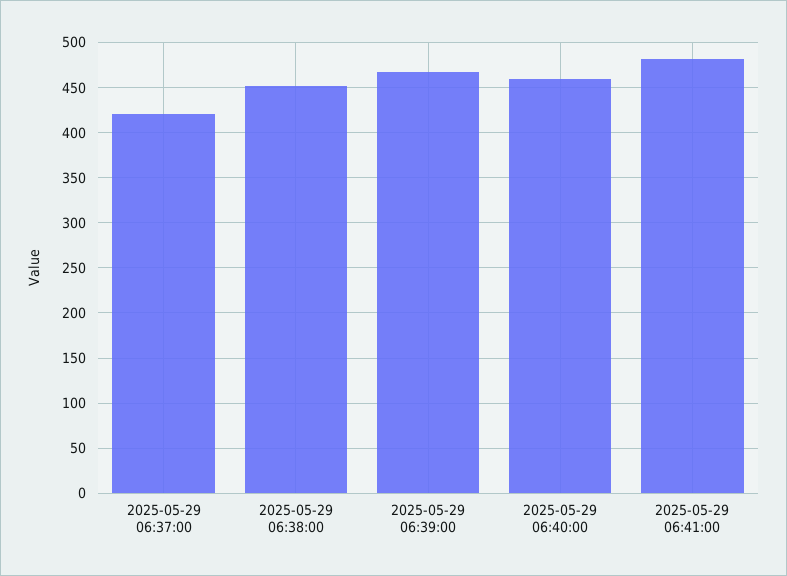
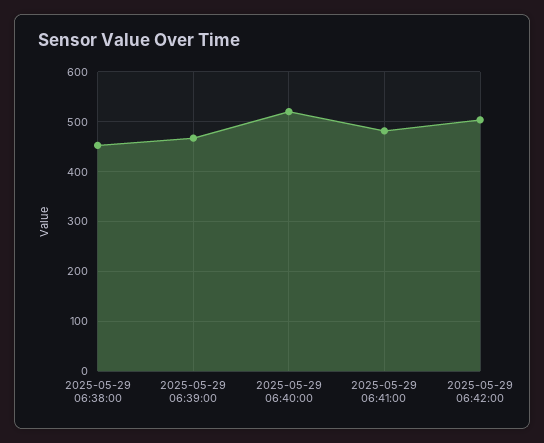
2025-05-29 06:37:00: 420 -> none
2025-05-29 06:40:00: 460 -> 520
2025-05-29 06:42:00: none -> 500

